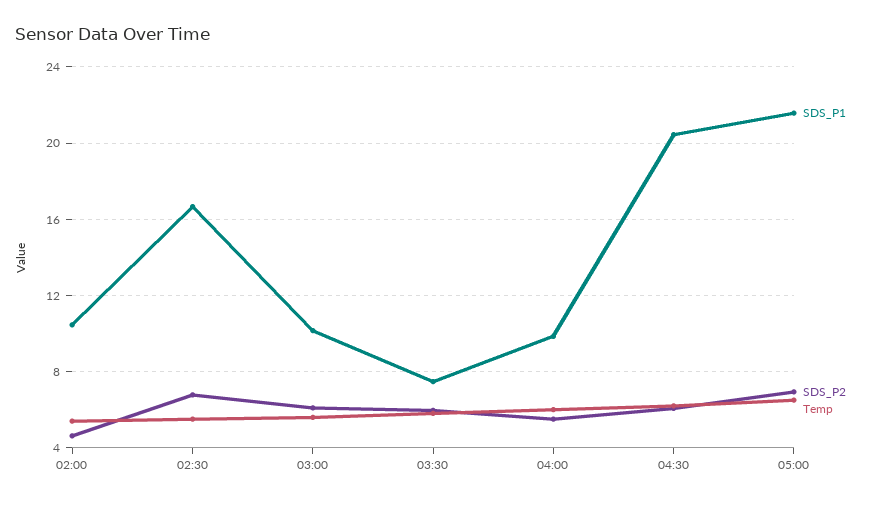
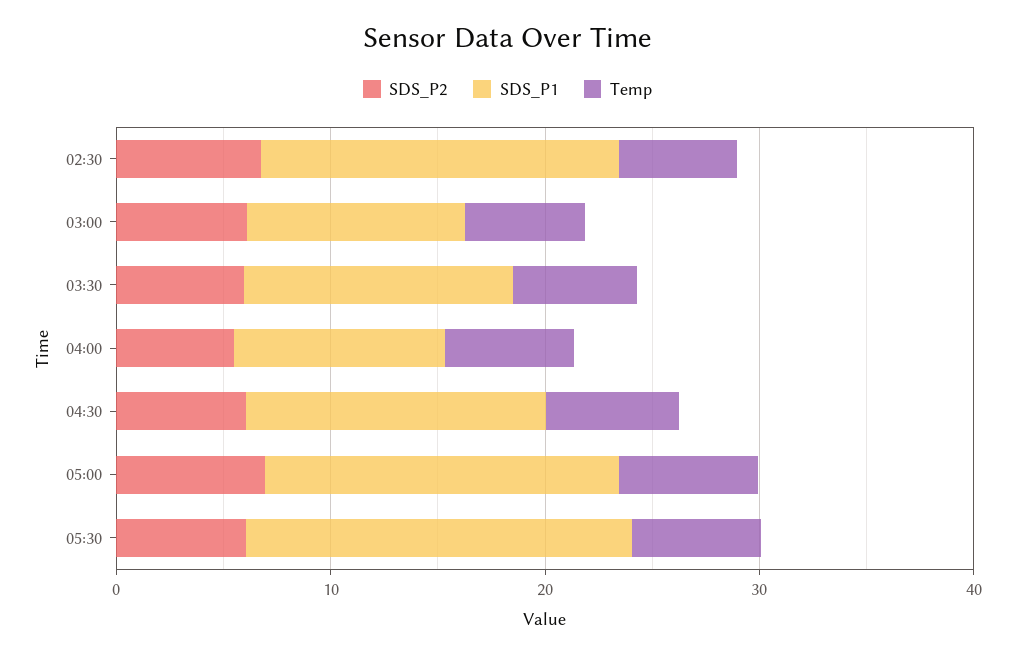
SDS_P1, 02:00: 10.5 -> none
SDS_P2, 02:00: 4.5 -> none
Temp, 02:00: 5.5 -> none
SDS_P1, 03:30: 7.5 -> 12
SDS_P1, 04:30: 20.5 -> 14
SDS_P1, 05:00: 21.5 -> 16
SDS_P2, 05:30: none -> 6
SDS_P1, 05:30: none -> 18
Temp, 05:30: none -> 6

